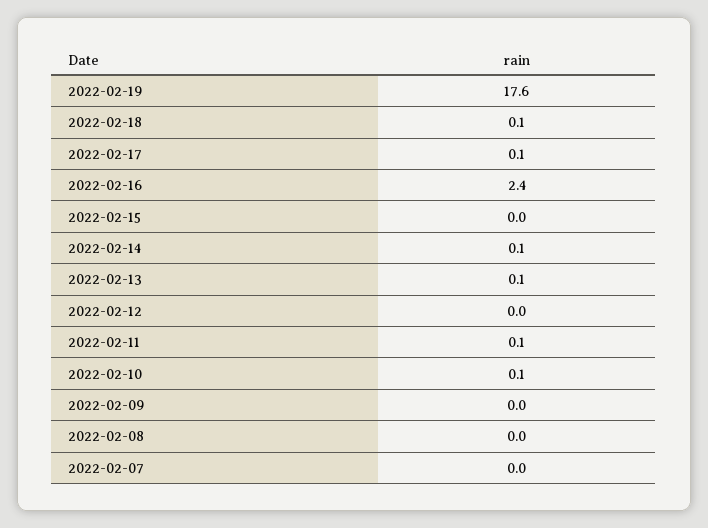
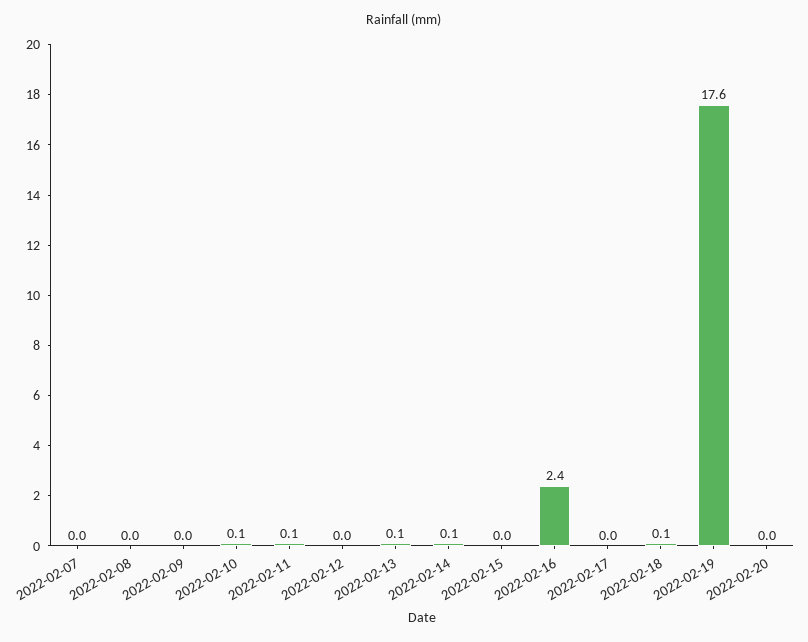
2022-02-17: 0.1 -> 0
2022-02-20: none -> 0

